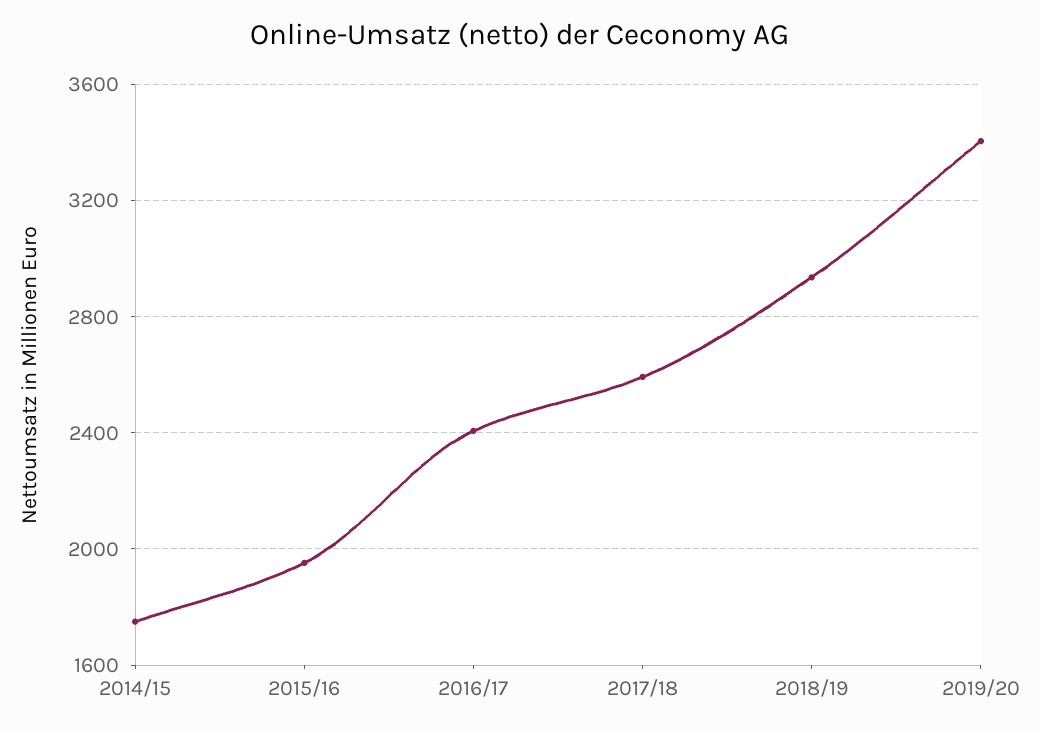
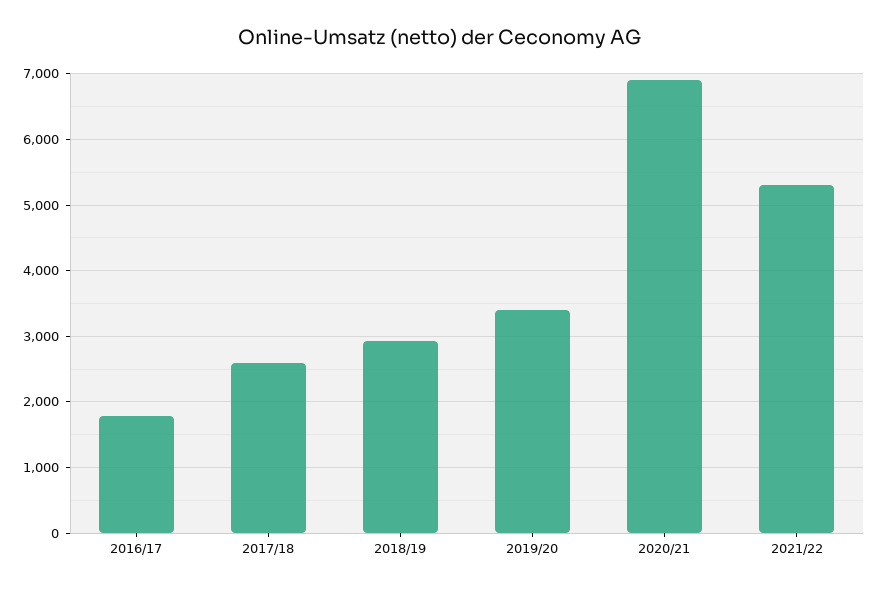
2014/15: 1750 -> none
2015/16: 1950 -> none
2016/17: 2400 -> 1800
2020/21: none -> 6900
2021/22: none -> 5300

